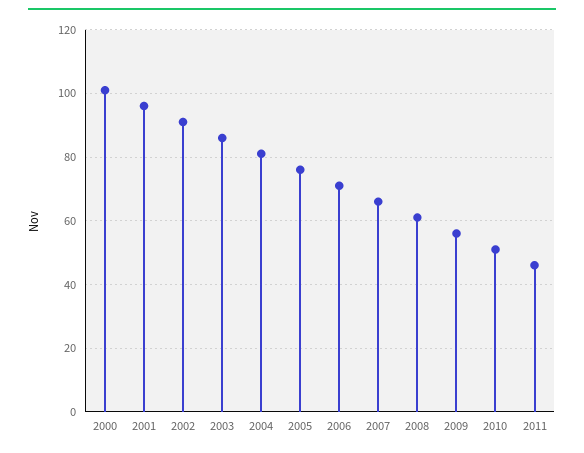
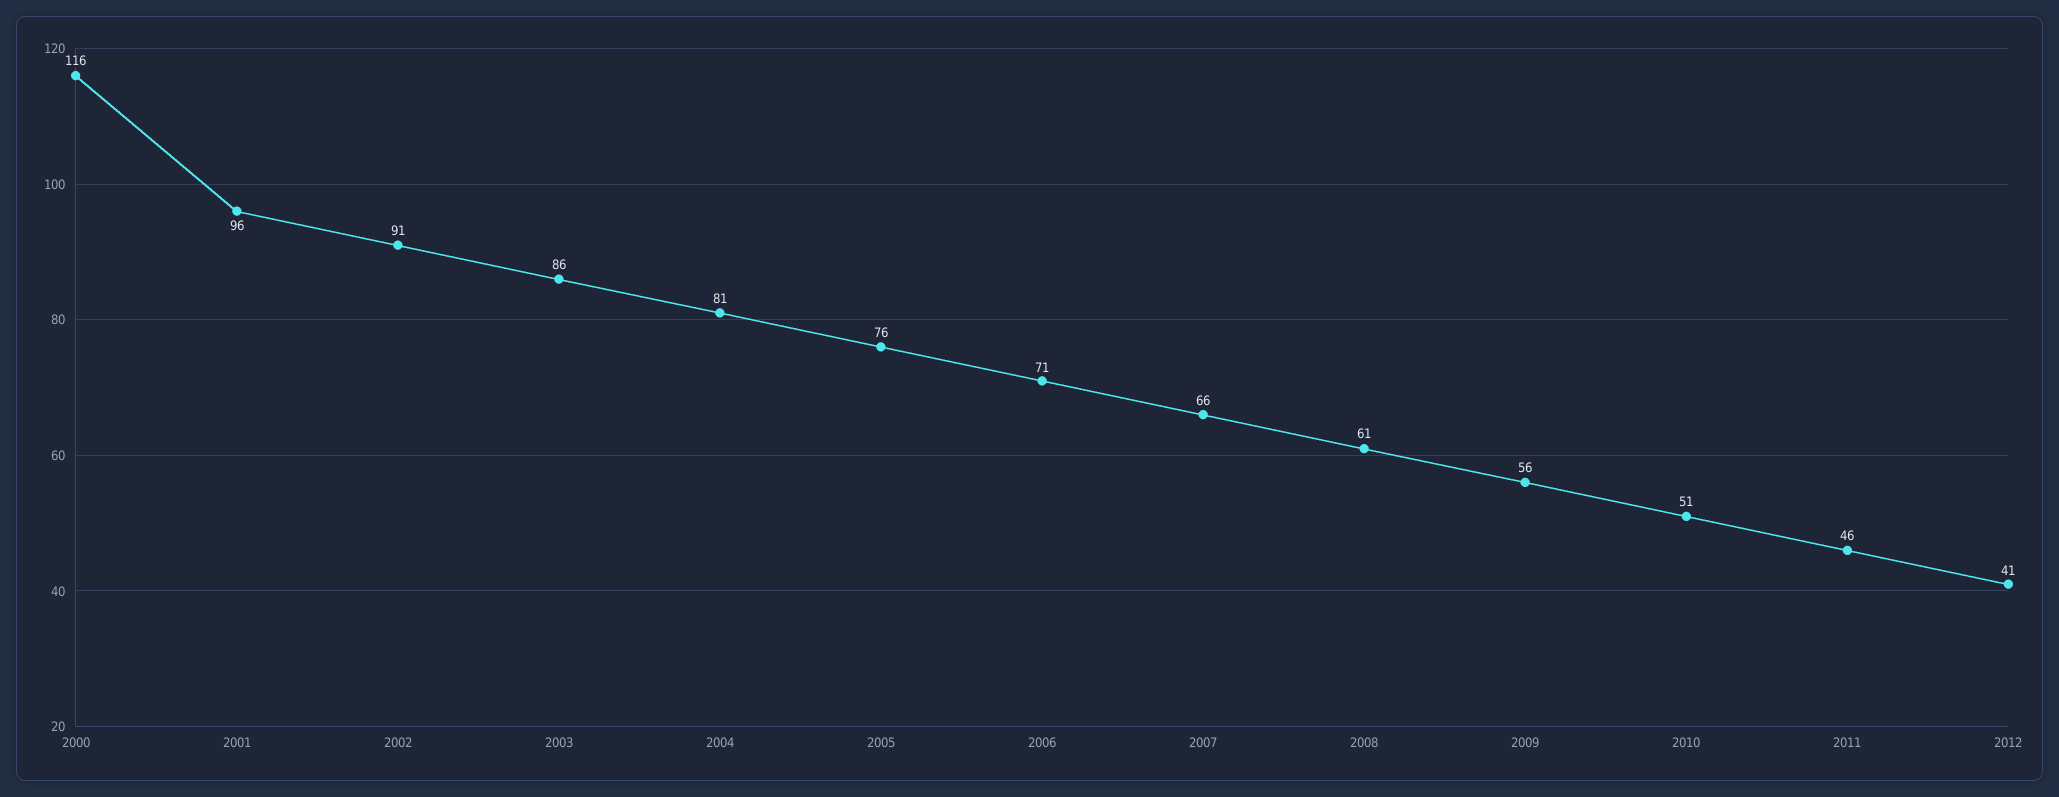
2000: 100 -> 116
2012: none -> 41

